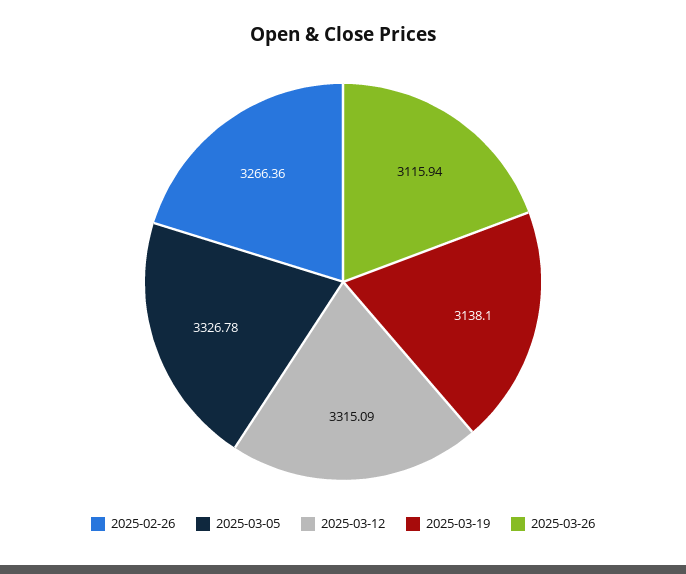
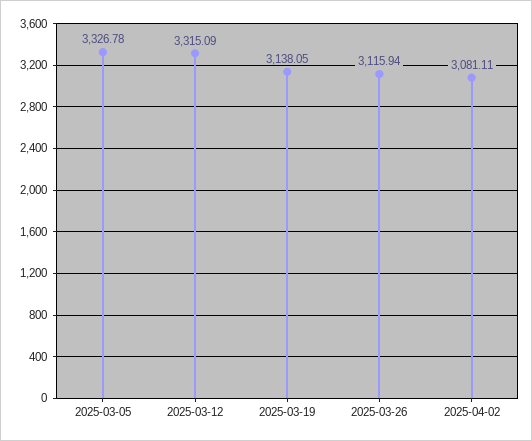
2025-02-26: 3266.36 -> none
2025-03-19: 3138.1 -> 3138.05
2025-04-02: none -> 3081.11

